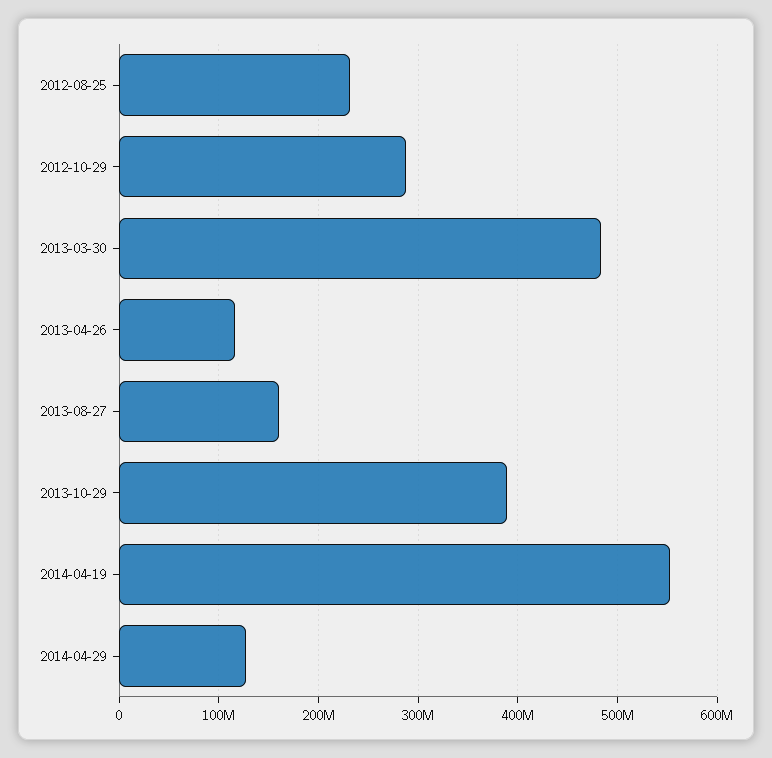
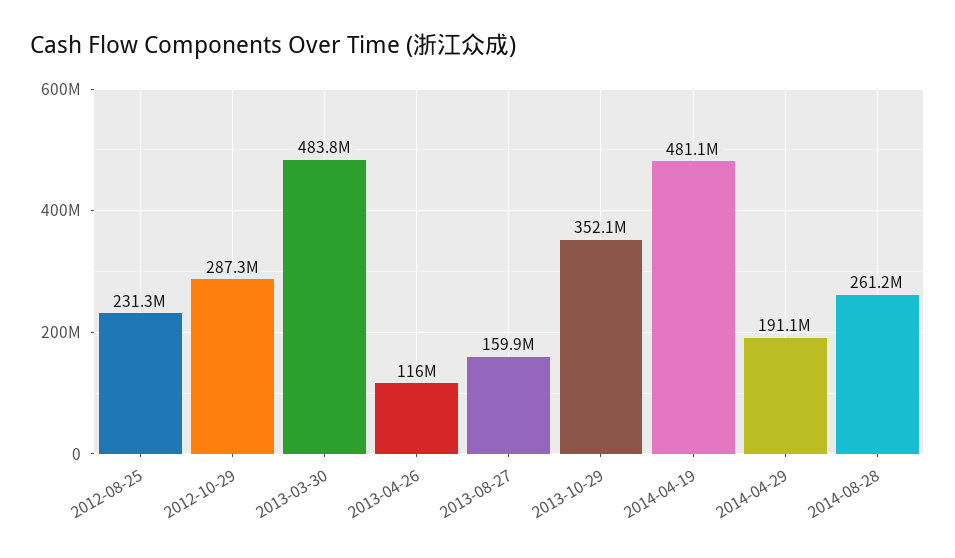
2013-10-29: 390000000 -> 352100000
2014-04-19: 550000000 -> 481100000
2014-04-29: 130000000 -> 191100000
2014-08-28: none -> 261200000

